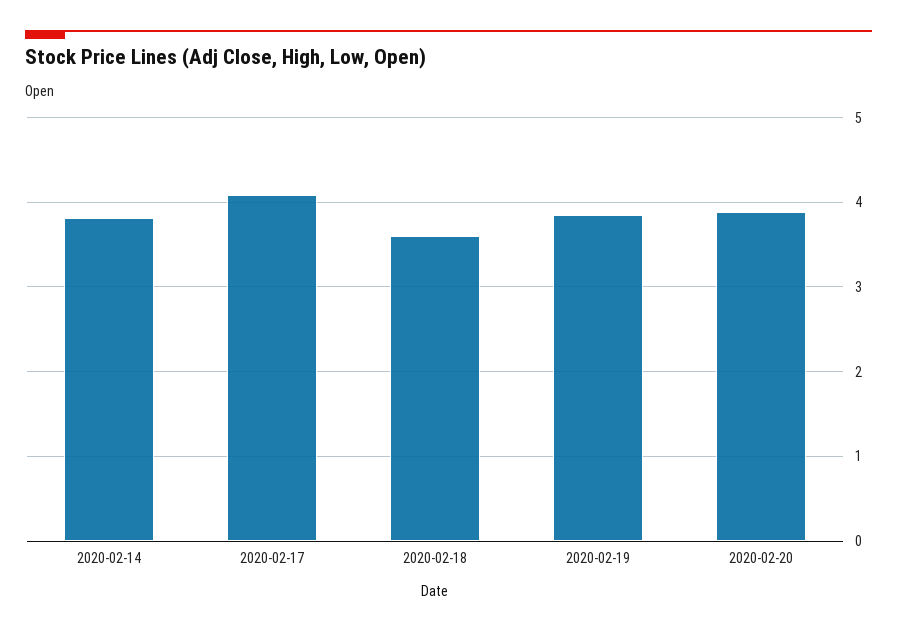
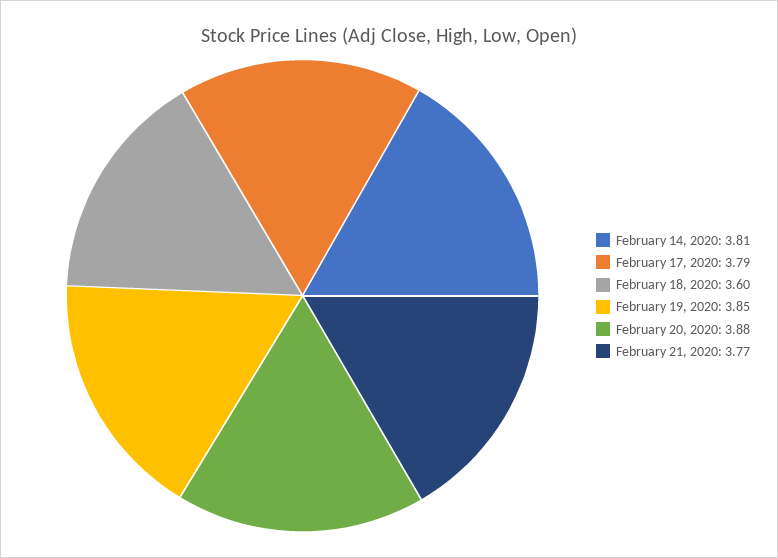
2020-02-17: 4.1 -> 3.79
February 21, 2020: none -> 3.77

